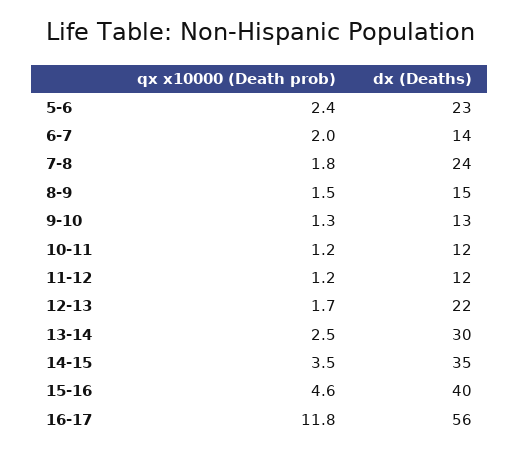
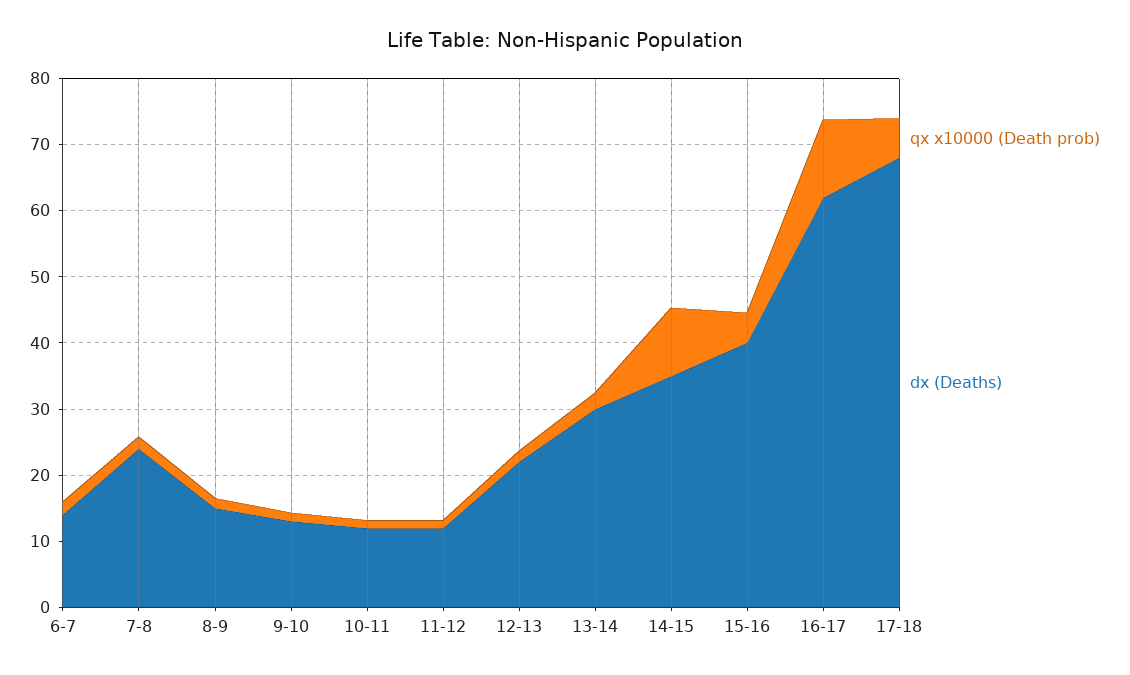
qx x10000 (Death prob), 5-6: 2.4 -> none
dx (Deaths), 5-6: 23 -> none
qx x10000 (Death prob), 14-15: 3.5 -> 10
dx (Deaths), 16-17: 56 -> 62
qx x10000 (Death prob), 17-18: none -> 6
dx (Deaths), 17-18: none -> 68

